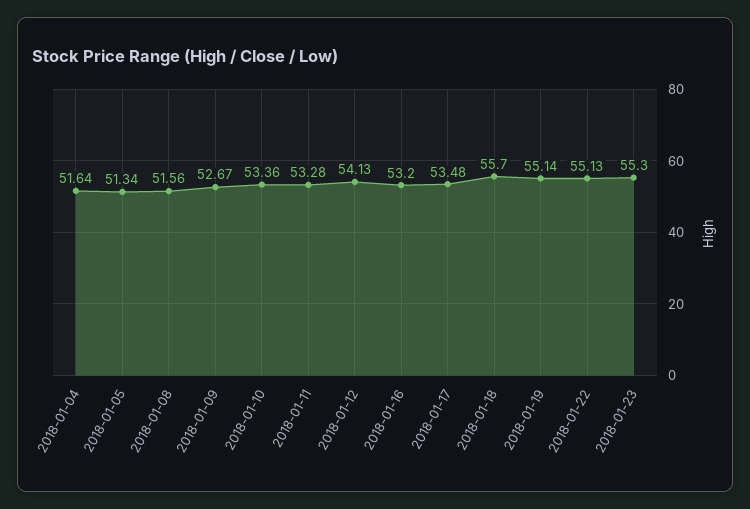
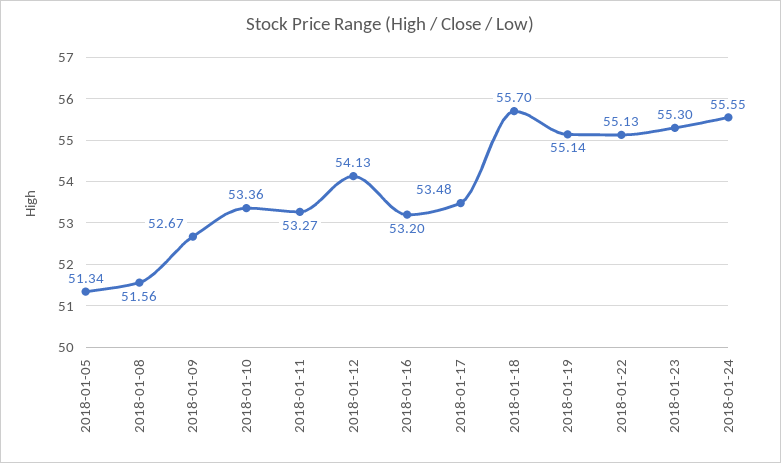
2018-01-04: 51.64 -> none
2018-01-11: 53.28 -> 53.27
2018-01-24: none -> 55.55

